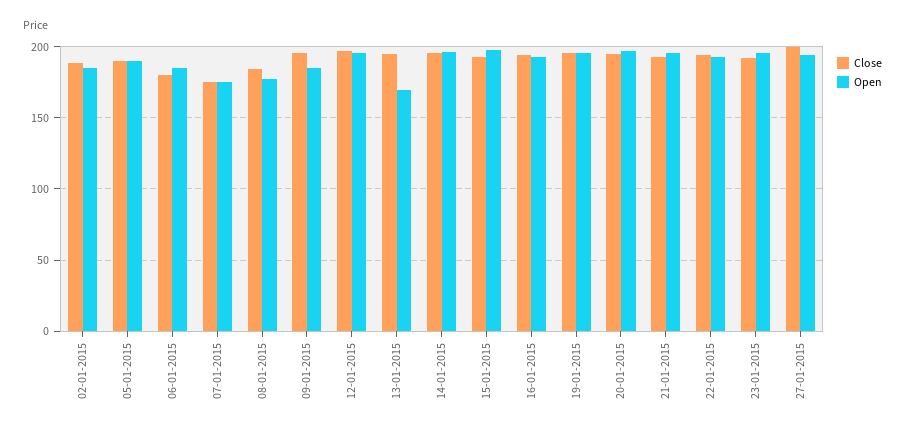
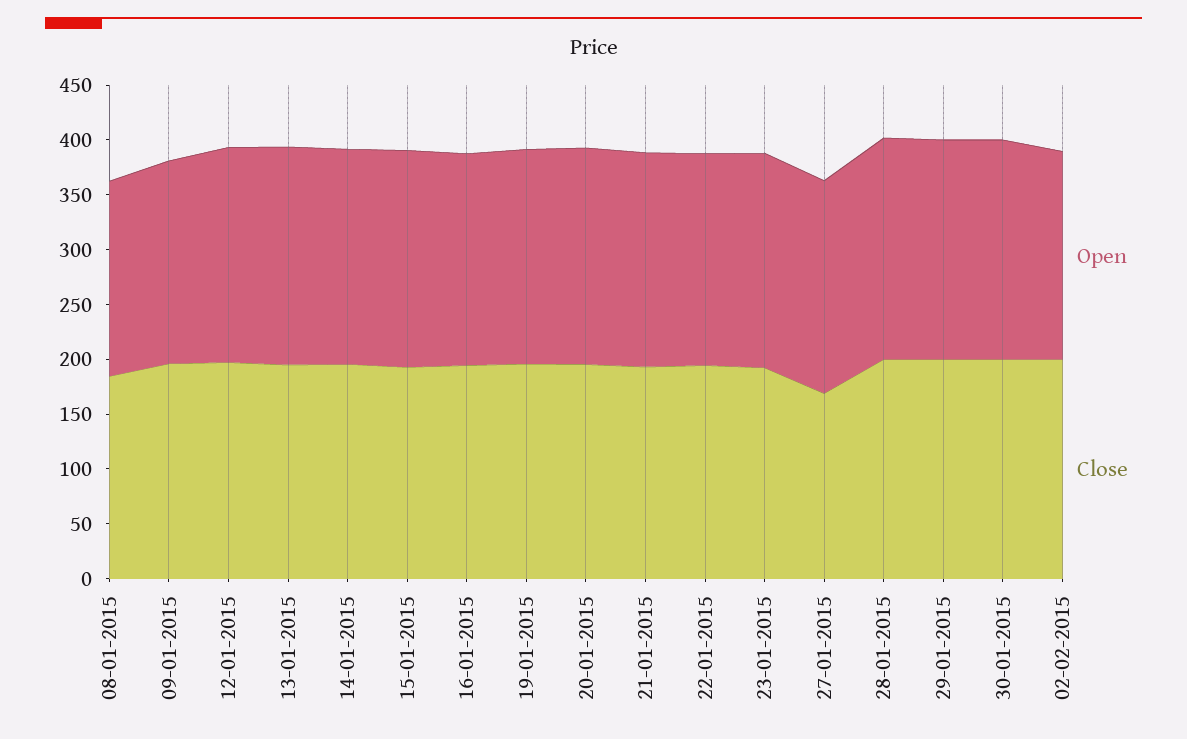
Close, 02-01-2015: 190 -> none
Open, 02-01-2015: 185 -> none
Close, 05-01-2015: 190 -> none
Open, 05-01-2015: 190 -> none
Close, 06-01-2015: 180 -> none
Open, 06-01-2015: 185 -> none
Close, 07-01-2015: 175 -> none
Open, 07-01-2015: 175 -> none
Open, 13-01-2015: 170 -> 200
Close, 27-01-2015: 200 -> 170
Open, 28-01-2015: none -> 200
Close, 28-01-2015: none -> 200
Open, 29-01-2015: none -> 200
Close, 29-01-2015: none -> 200
Open, 30-01-2015: none -> 200
Close, 30-01-2015: none -> 200
Open, 02-02-2015: none -> 190
Close, 02-02-2015: none -> 200

